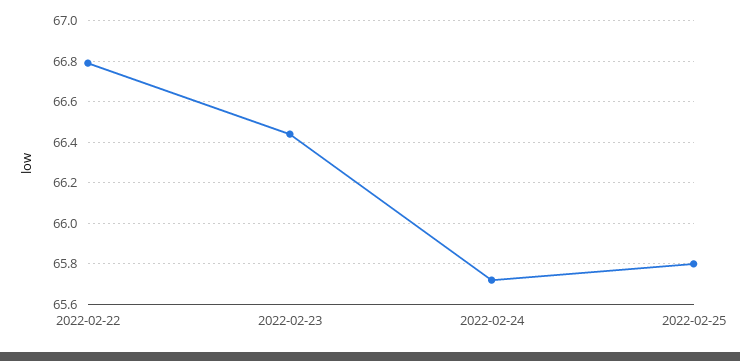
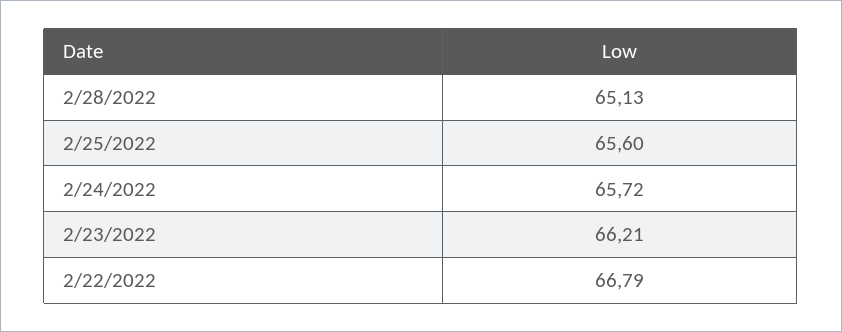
2022-02-23: 66.45 -> 66.21
2022-02-25: 65.8 -> 65.6
2/28/2022: none -> 65.13

